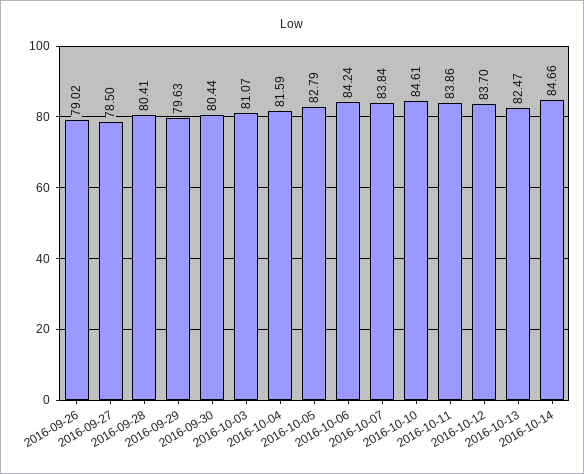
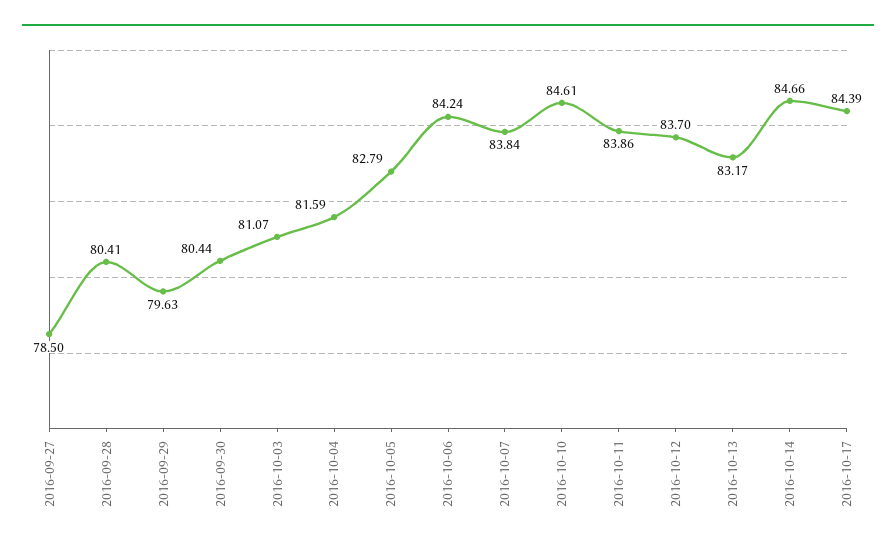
2016-09-26: 79.02 -> none
2016-10-13: 82.47 -> 83.17
2016-10-17: none -> 84.39

